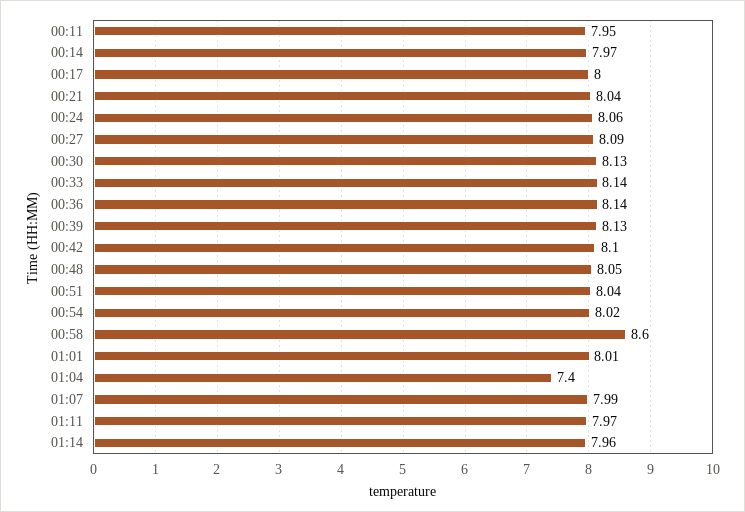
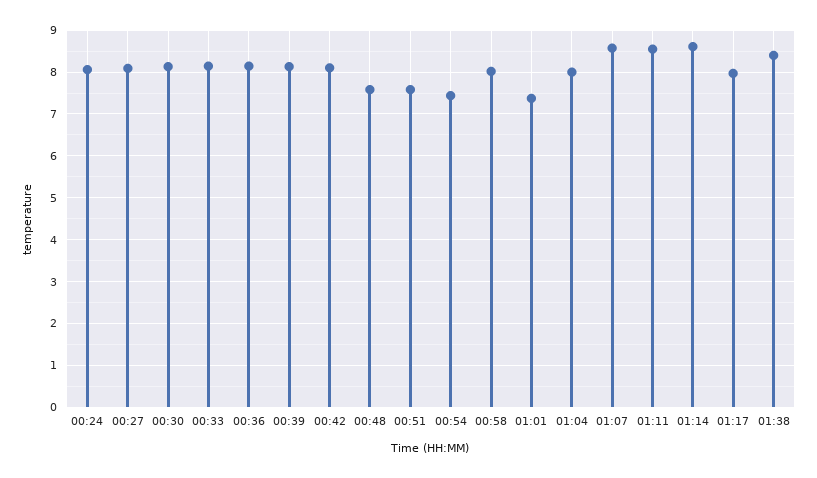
00:11: 7.95 -> none
00:14: 7.97 -> none
00:17: 8 -> none
00:21: 8.04 -> none
00:48: 8.05 -> 7.6
00:51: 8.04 -> 7.6
00:54: 8.02 -> 7.4
00:58: 8.6 -> 8
01:01: 8.01 -> 7.4
01:04: 7.4 -> 8
01:07: 7.99 -> 8.6
01:11: 7.97 -> 8.6
01:14: 7.96 -> 8.6
01:17: none -> 8
01:38: none -> 8.4

